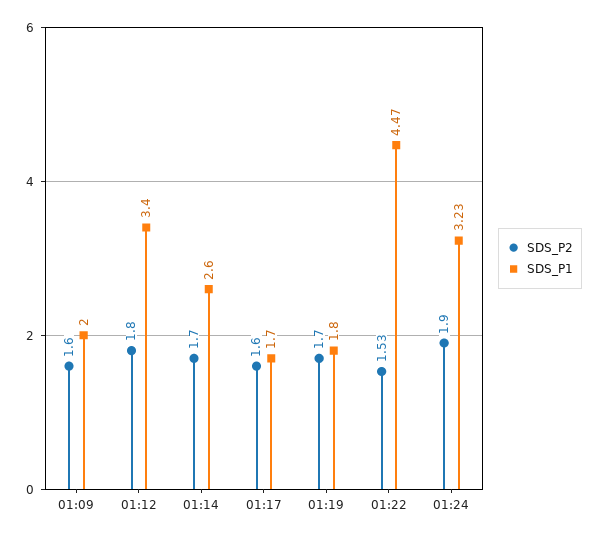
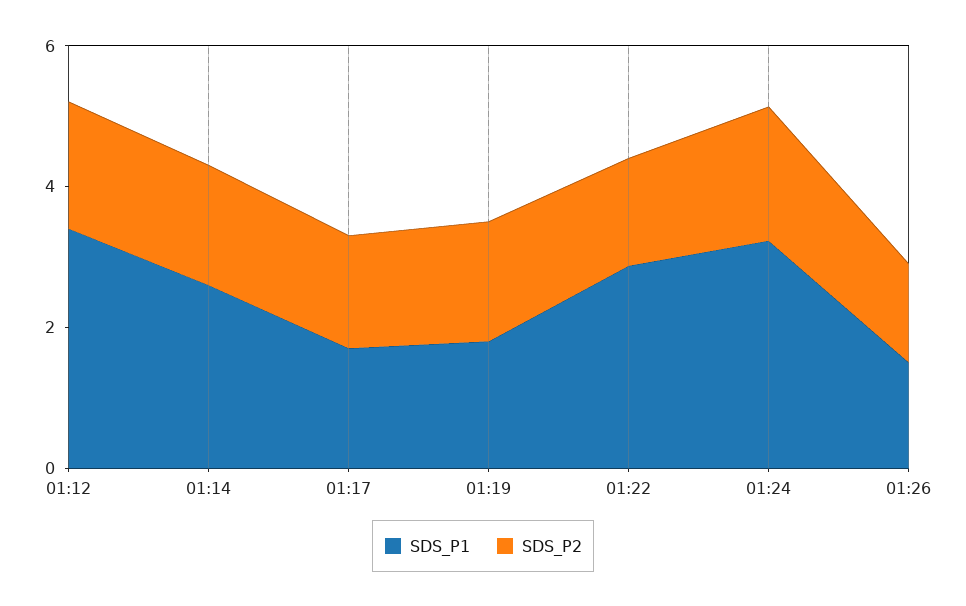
SDS_P2, 01:09: 1.6 -> none
SDS_P1, 01:09: 2 -> none
SDS_P1, 01:22: 4.47 -> 3
SDS_P1, 01:26: none -> 1.5
SDS_P2, 01:26: none -> 1.5

